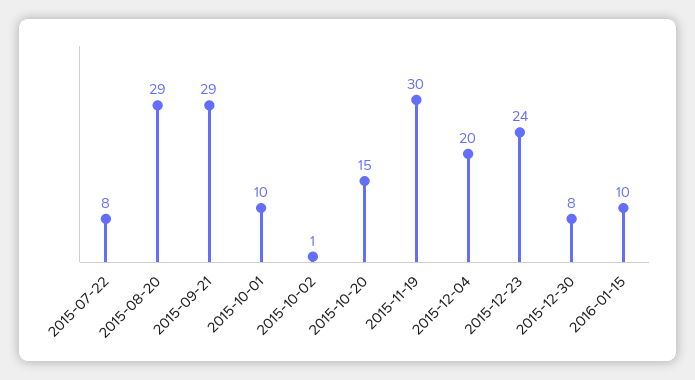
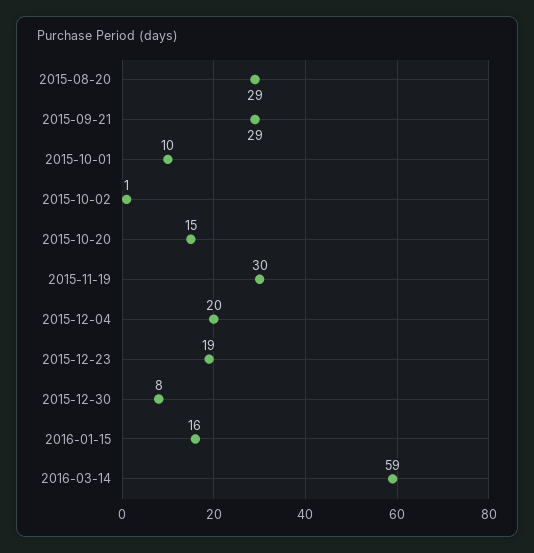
2015-07-22: 8 -> none
2015-12-23: 24 -> 19
2016-01-15: 10 -> 16
2016-03-14: none -> 59

